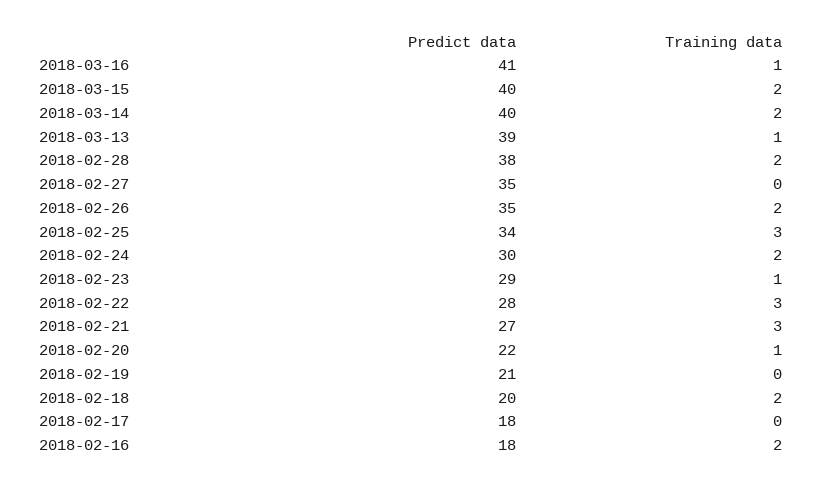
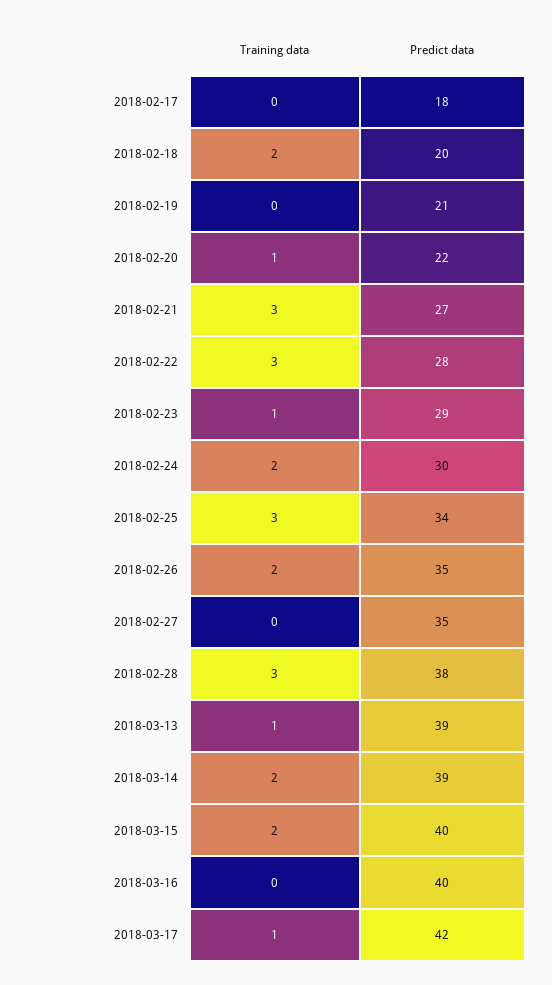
Predict data, 2018-03-16: 41 -> 40
Training data, 2018-03-16: 1 -> 0
Predict data, 2018-03-14: 40 -> 39
Training data, 2018-02-28: 2 -> 3
Predict data, 2018-02-16: 18 -> none
Training data, 2018-02-16: 2 -> none
Training data, 2018-03-17: none -> 1
Predict data, 2018-03-17: none -> 42

